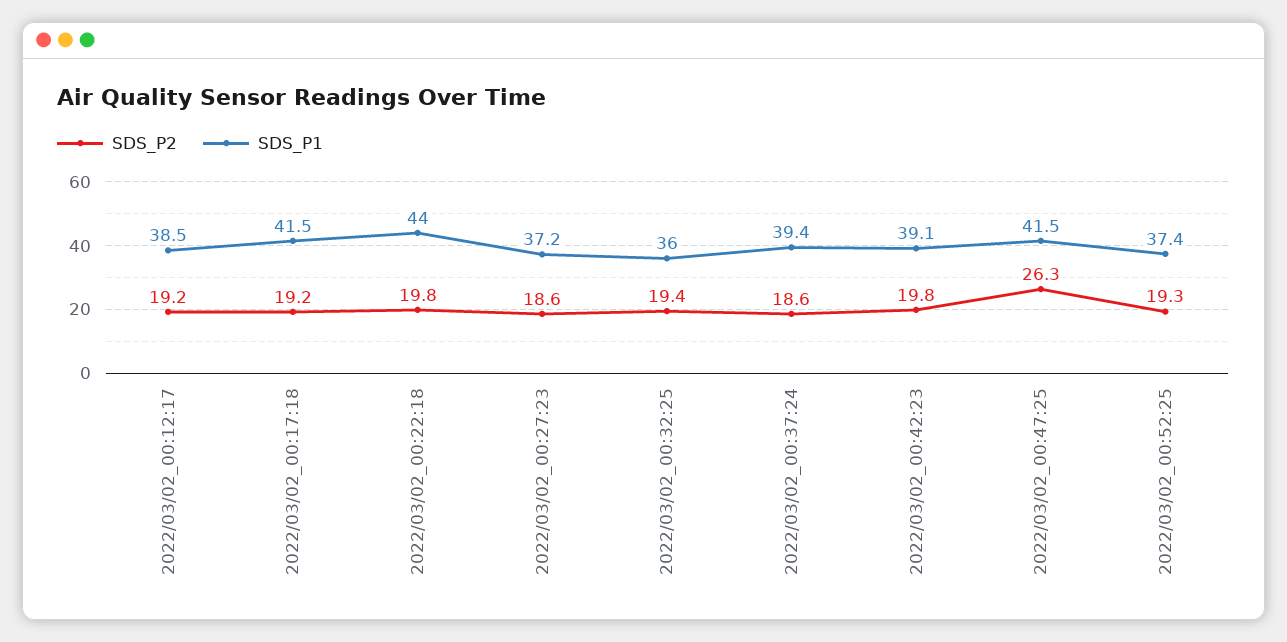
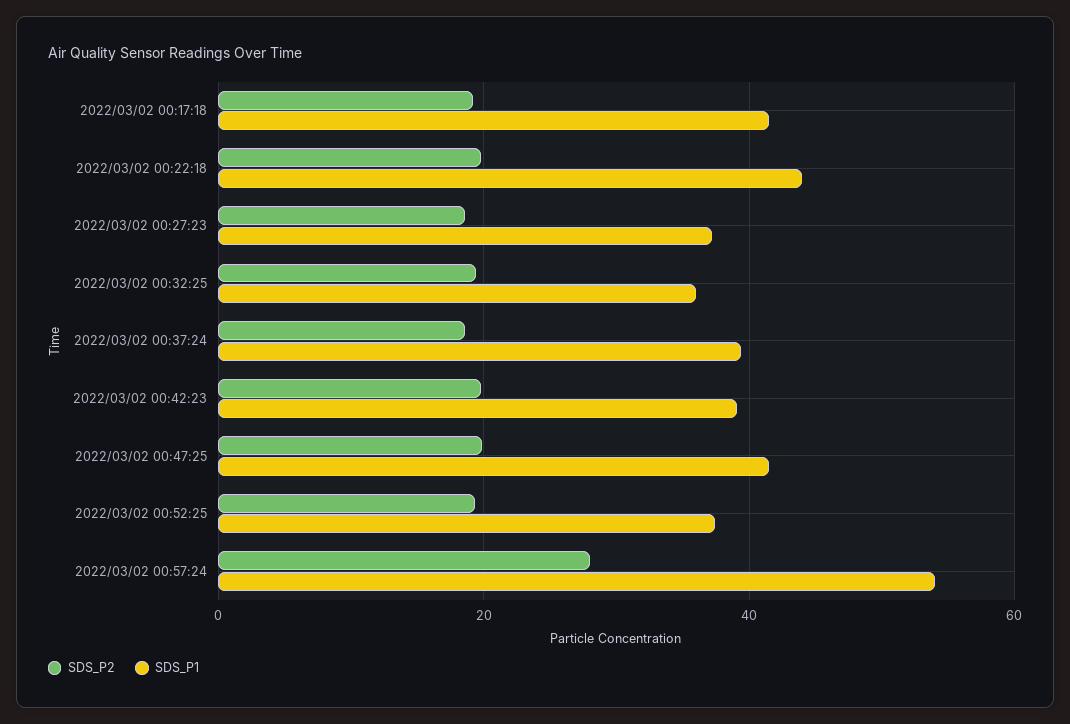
SDS_P2, 2022/03/02_00:12:17: 19.2 -> none
SDS_P1, 2022/03/02_00:12:17: 38.5 -> none
SDS_P2, 2022/03/02_00:47:25: 26.3 -> 20
SDS_P2, 2022/03/02 00:57:24: none -> 28
SDS_P1, 2022/03/02 00:57:24: none -> 54

